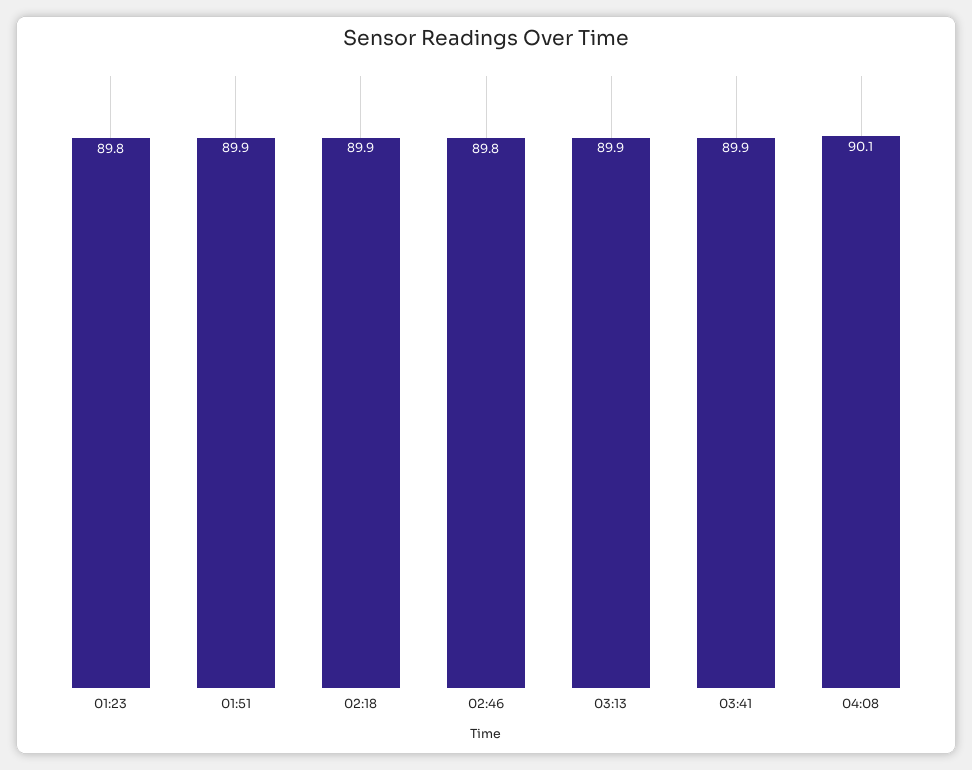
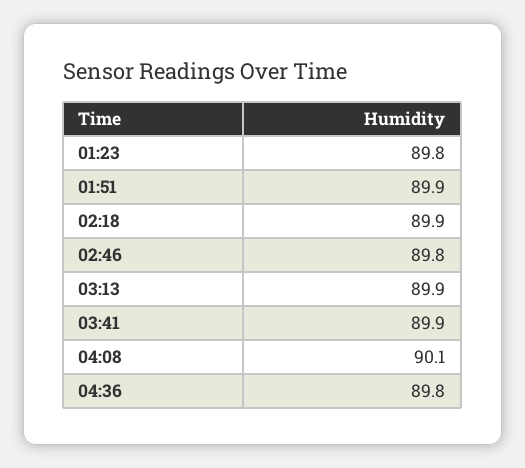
04:36: none -> 89.8

